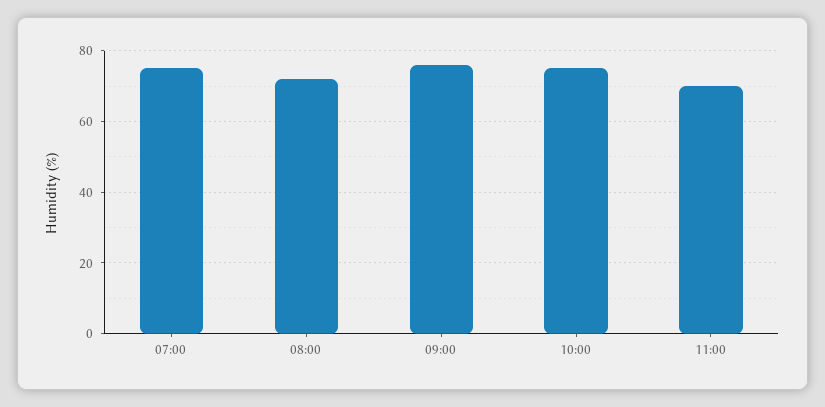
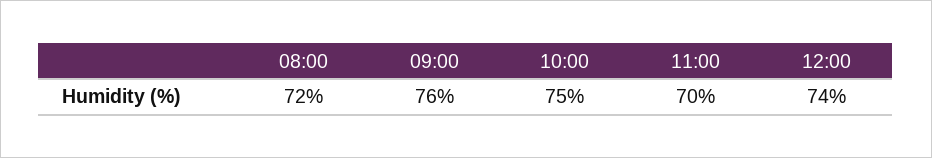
07:00: 75 -> none
12:00: none -> 74

